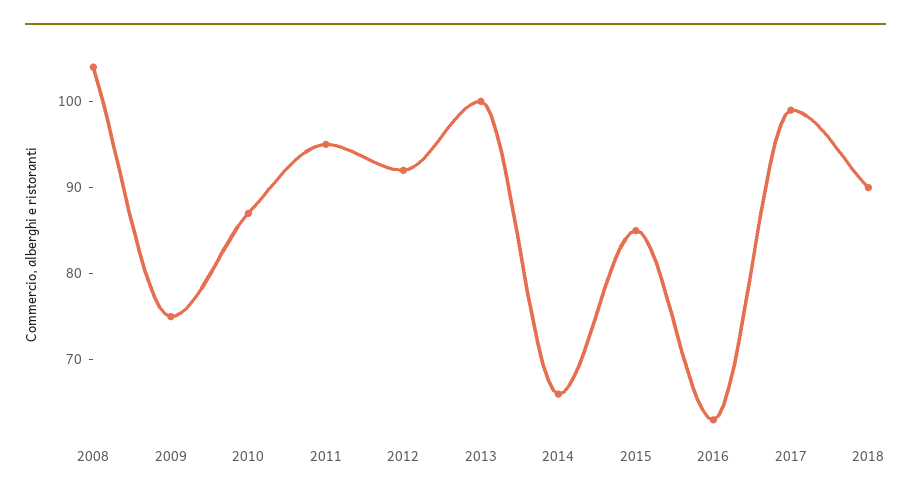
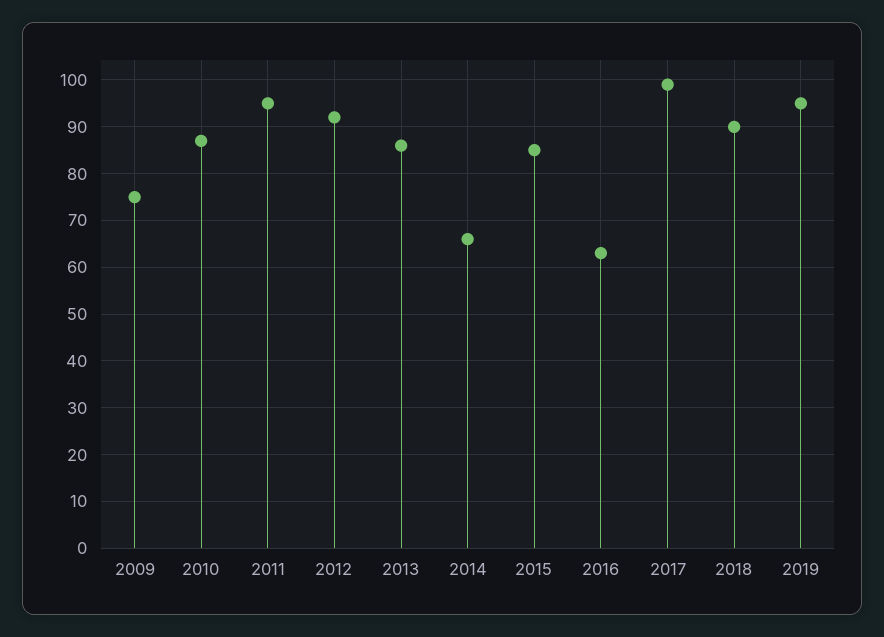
2008: 104 -> none
2013: 100 -> 85
2019: none -> 95

